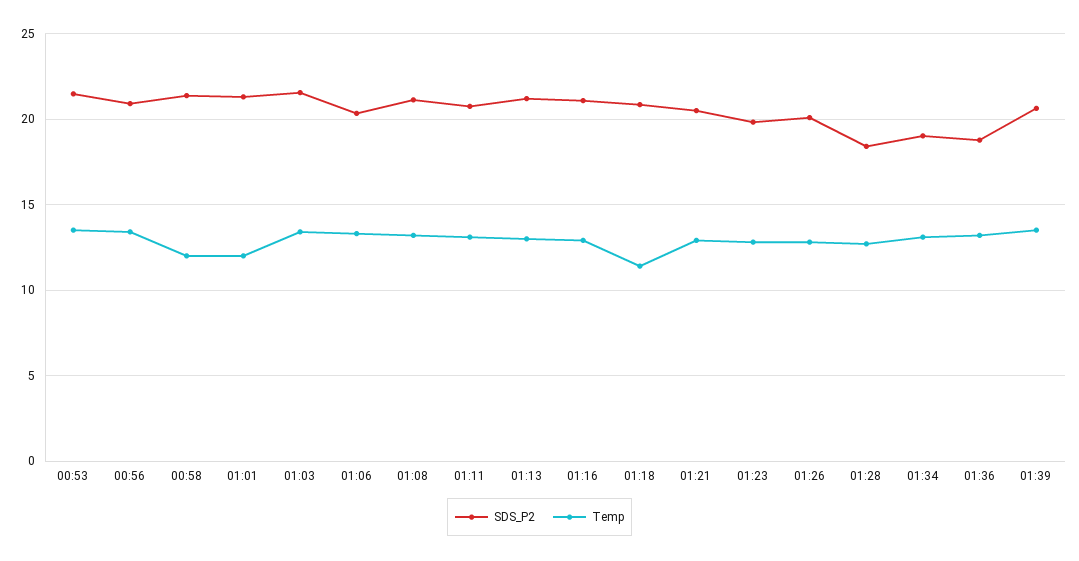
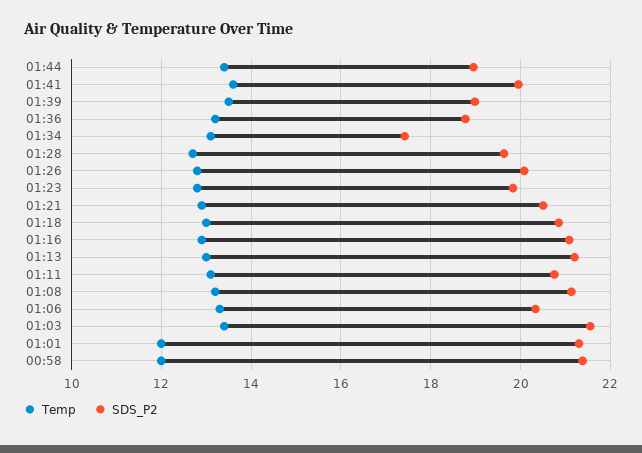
SDS_P2, 00:53: 21.5 -> none
Temp, 00:53: 13.5 -> none
SDS_P2, 00:56: 21 -> none
Temp, 00:56: 13.5 -> none
Temp, 01:18: 11.5 -> 13
SDS_P2, 01:28: 18.5 -> 19.6
SDS_P2, 01:34: 19 -> 17.4
SDS_P2, 01:39: 20.5 -> 19
Temp, 01:44: none -> 13.4
SDS_P2, 01:44: none -> 19
Temp, 01:41: none -> 13.6
SDS_P2, 01:41: none -> 20

